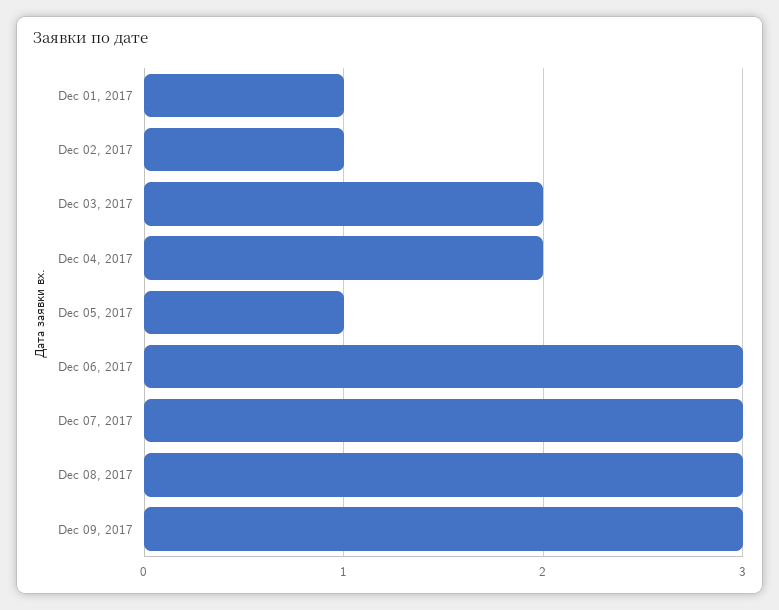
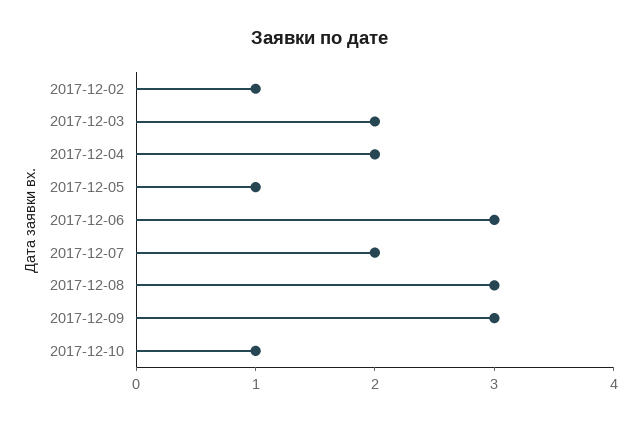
Dec 01, 2017: 1 -> none
Dec 07, 2017: 3 -> 2
2017-12-10: none -> 1

